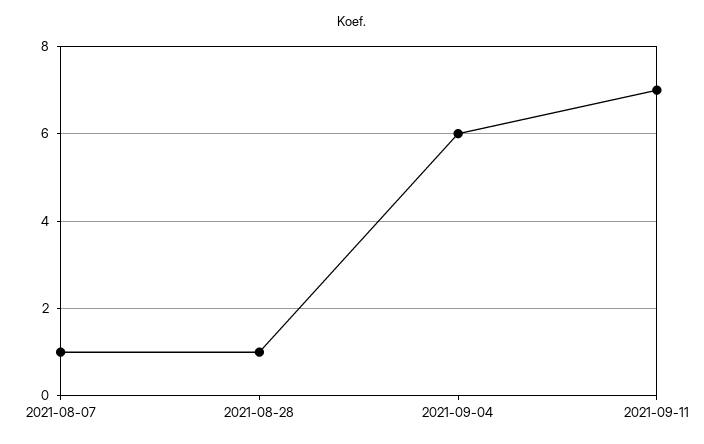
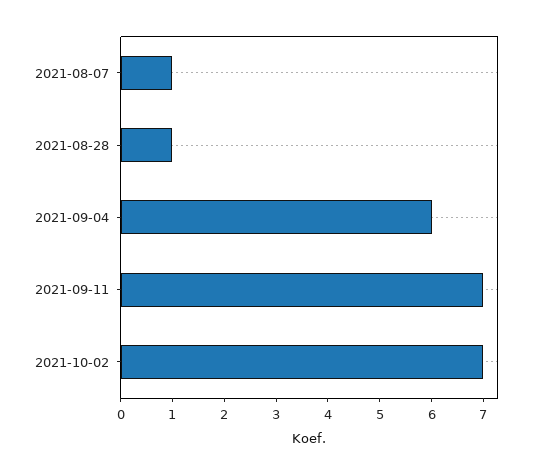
2021-10-02: none -> 7

